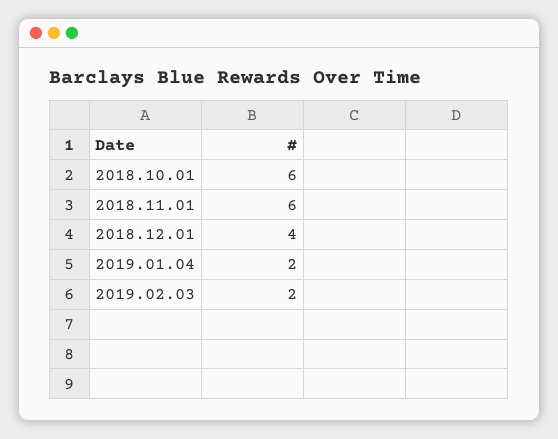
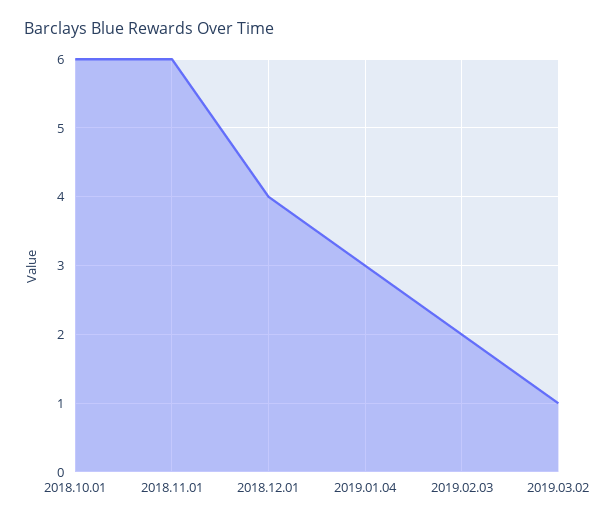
2019.01.04: 2 -> 3
2019.03.02: none -> 1

